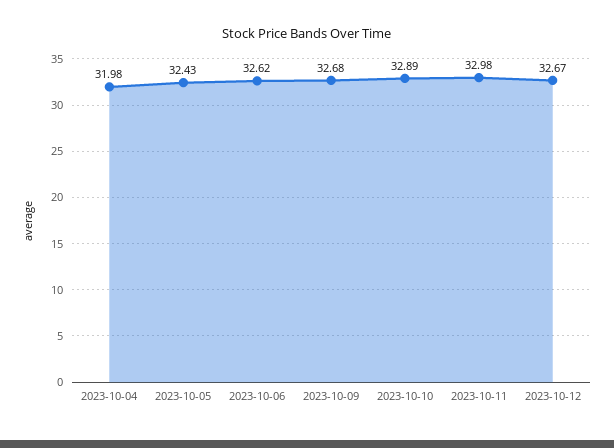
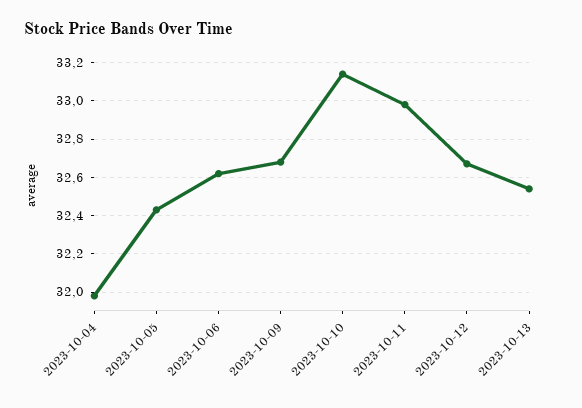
2023-10-10: 32.89 -> 33.15
2023-10-13: none -> 32.55

